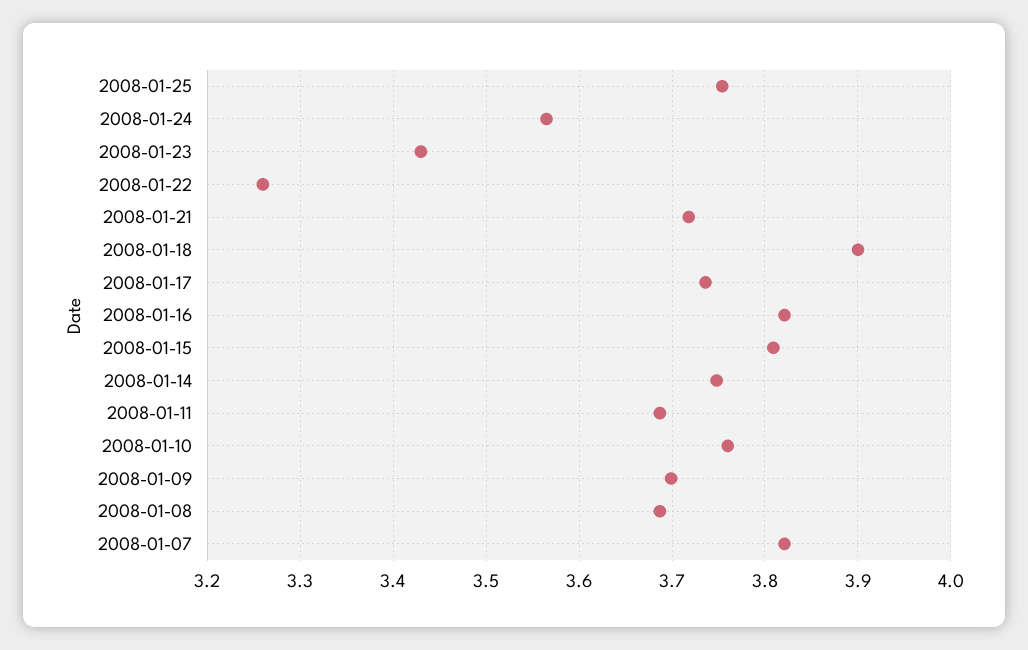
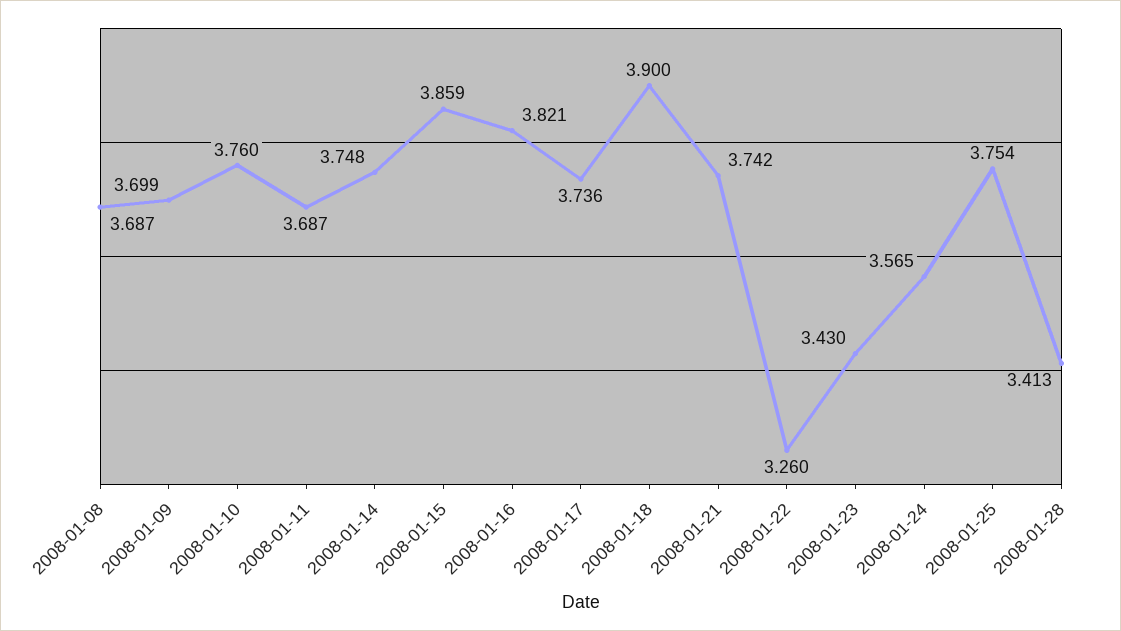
2008-01-21: 3.72 -> 3.742
2008-01-15: 3.81 -> 3.859
2008-01-07: 3.82 -> none
2008-01-28: none -> 3.413

